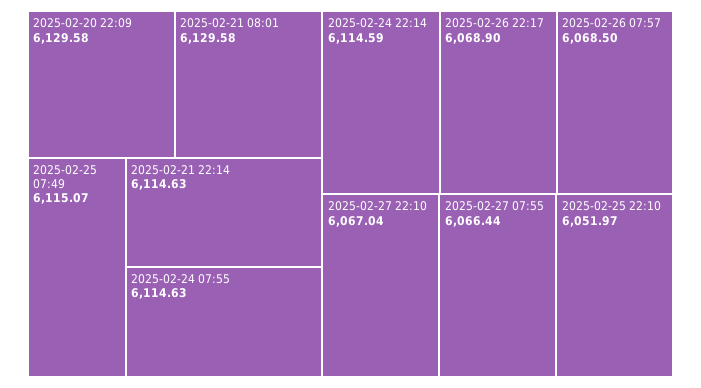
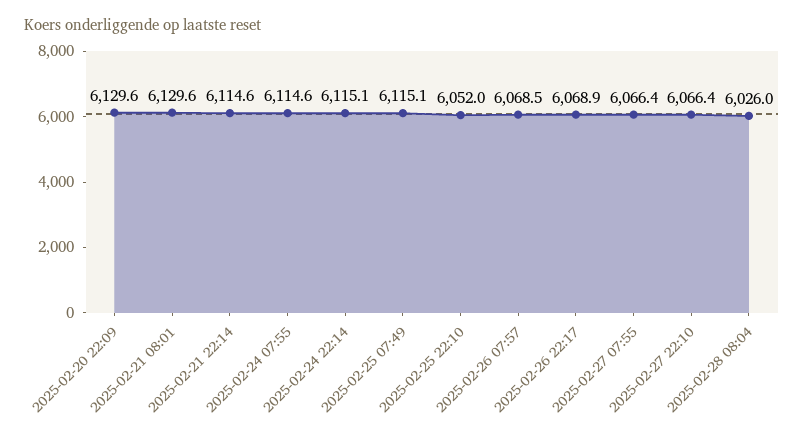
2025-02-24 22:14: 6114.59 -> 6115.1
2025-02-27 22:10: 6067.04 -> 6066.4
2025-02-28 08:04: none -> 6026

